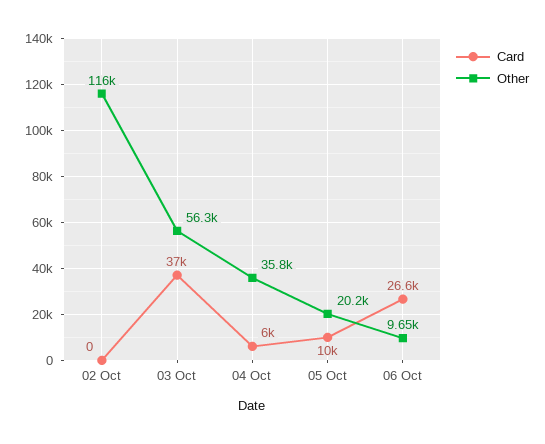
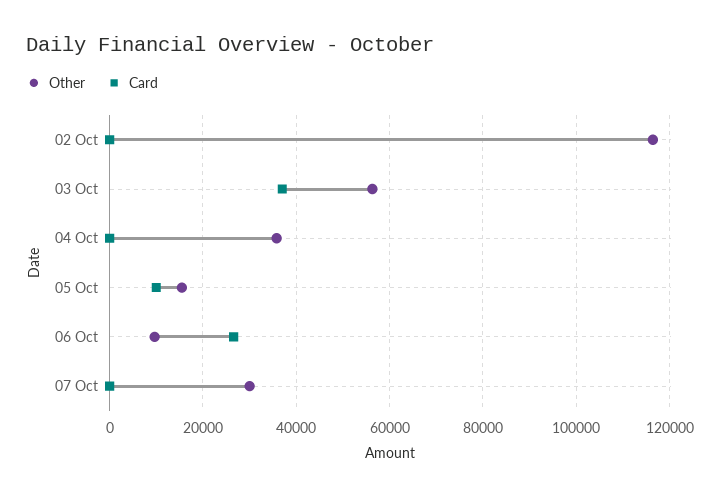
Card, 04 Oct: 6000 -> 0
Other, 05 Oct: 20200 -> 16000
Other, 07 Oct: none -> 30000
Card, 07 Oct: none -> 0

